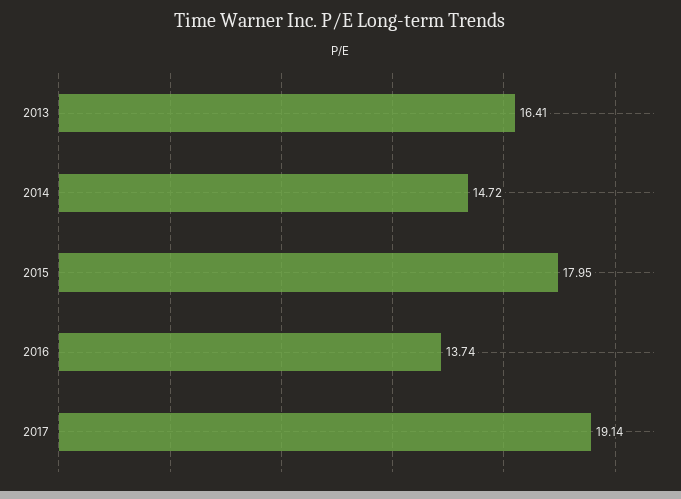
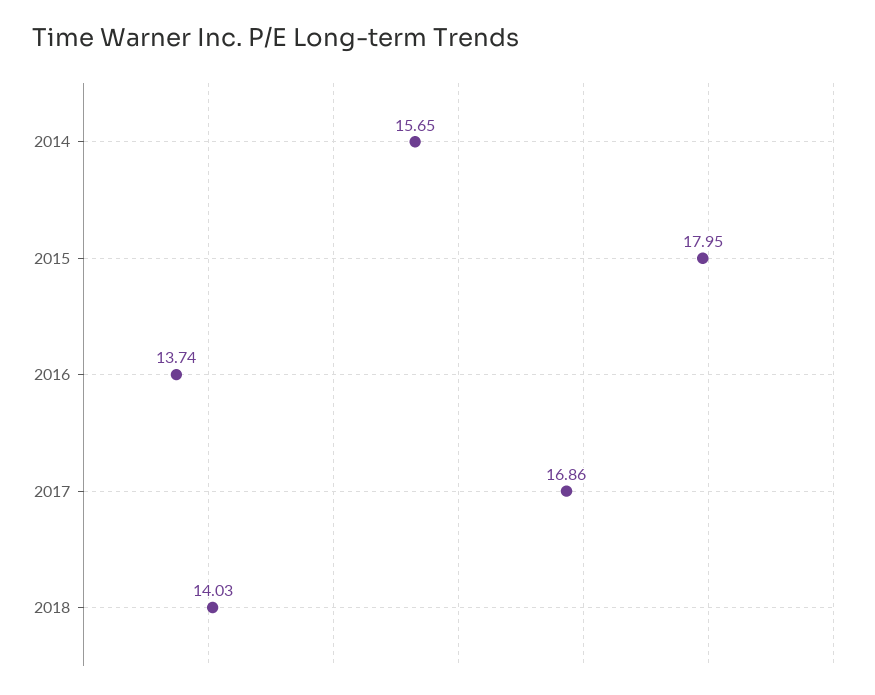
2013: 16.41 -> none
2014: 14.72 -> 15.65
2017: 19.14 -> 16.86
2018: none -> 14.03

